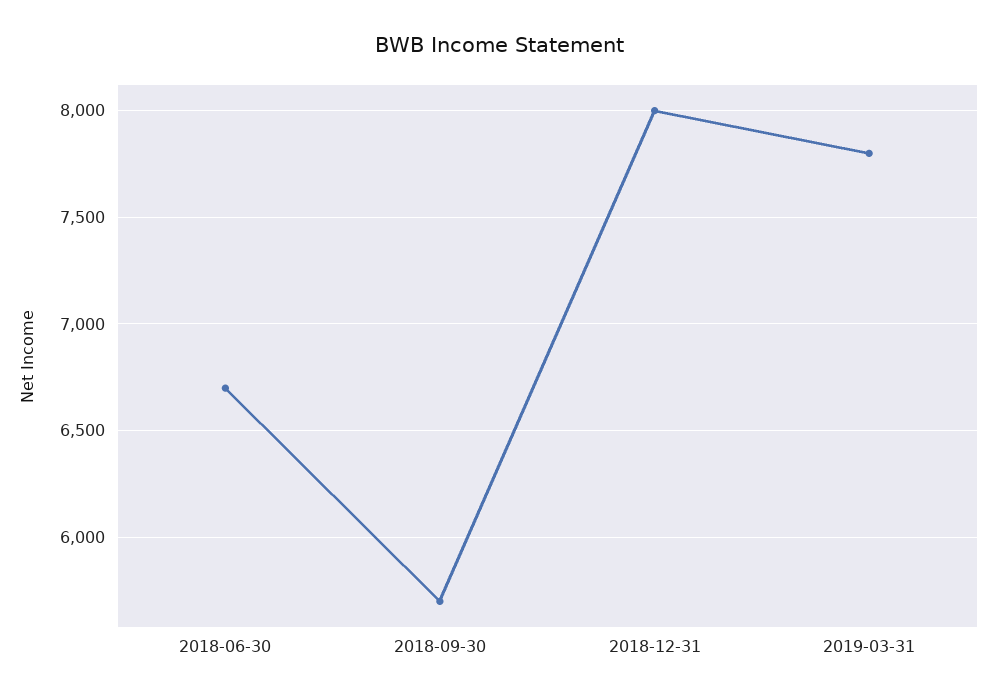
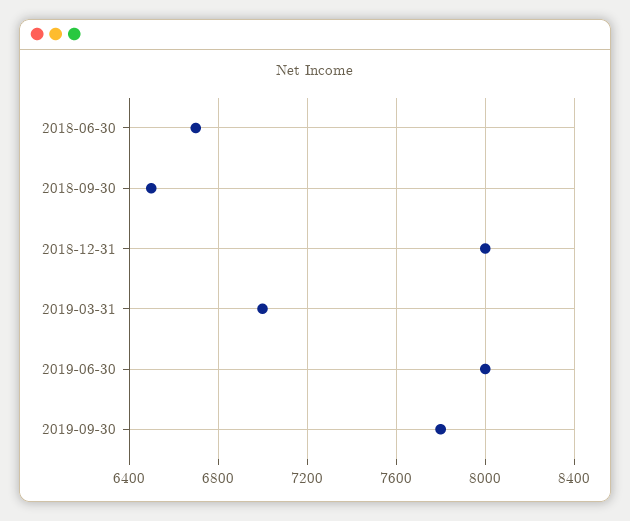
2018-09-30: 5700 -> 6500
2019-03-31: 7800 -> 7000
2019-06-30: none -> 8000
2019-09-30: none -> 7800

